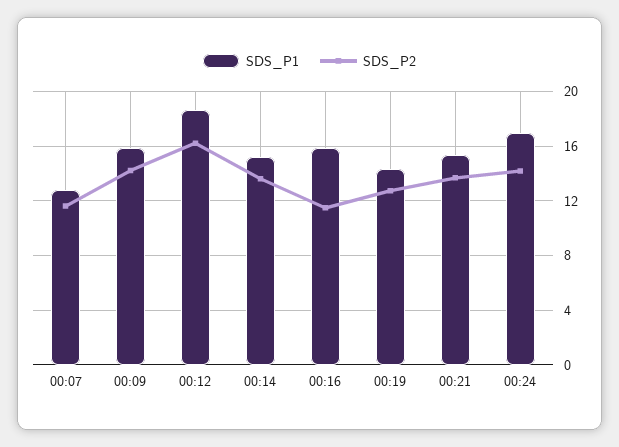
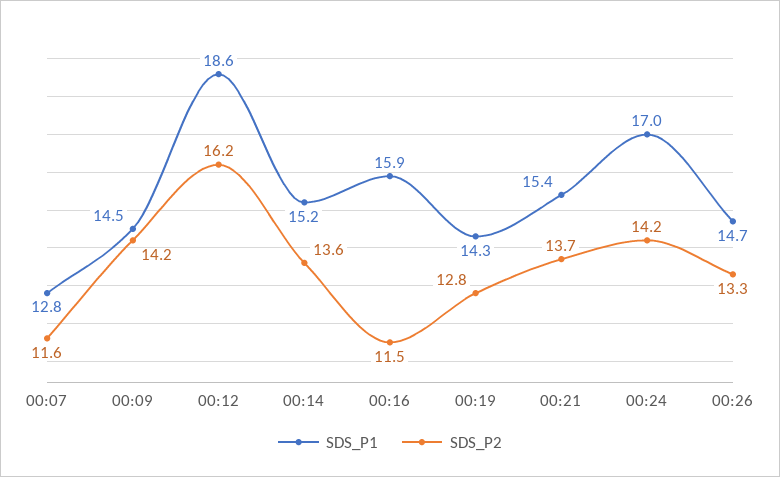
SDS_P1, 00:09: 16 -> 14.5
SDS_P1, 00:26: none -> 14.7
SDS_P2, 00:26: none -> 13.3

